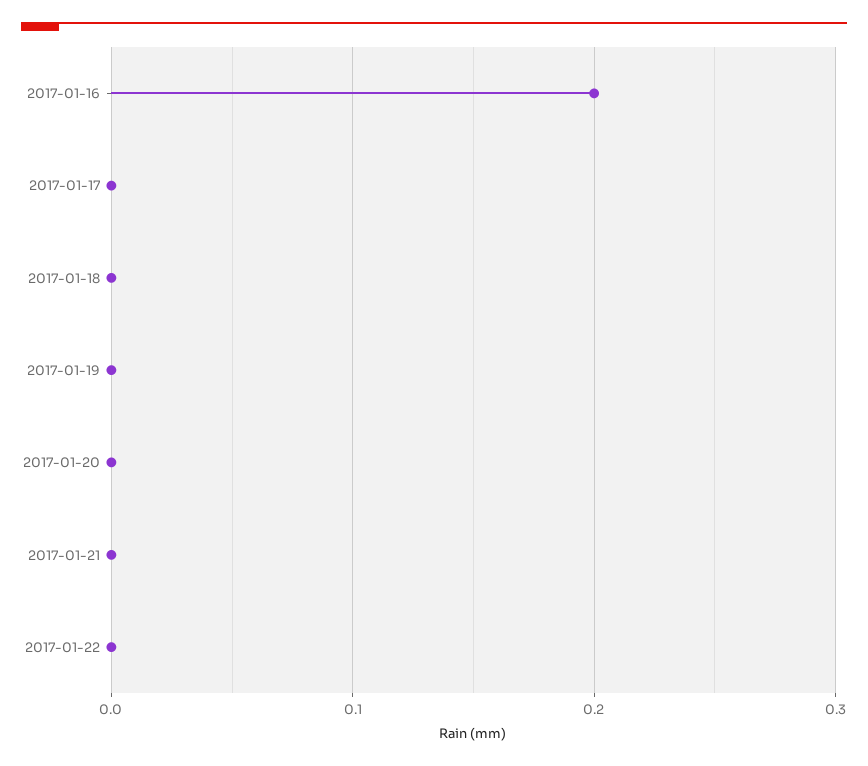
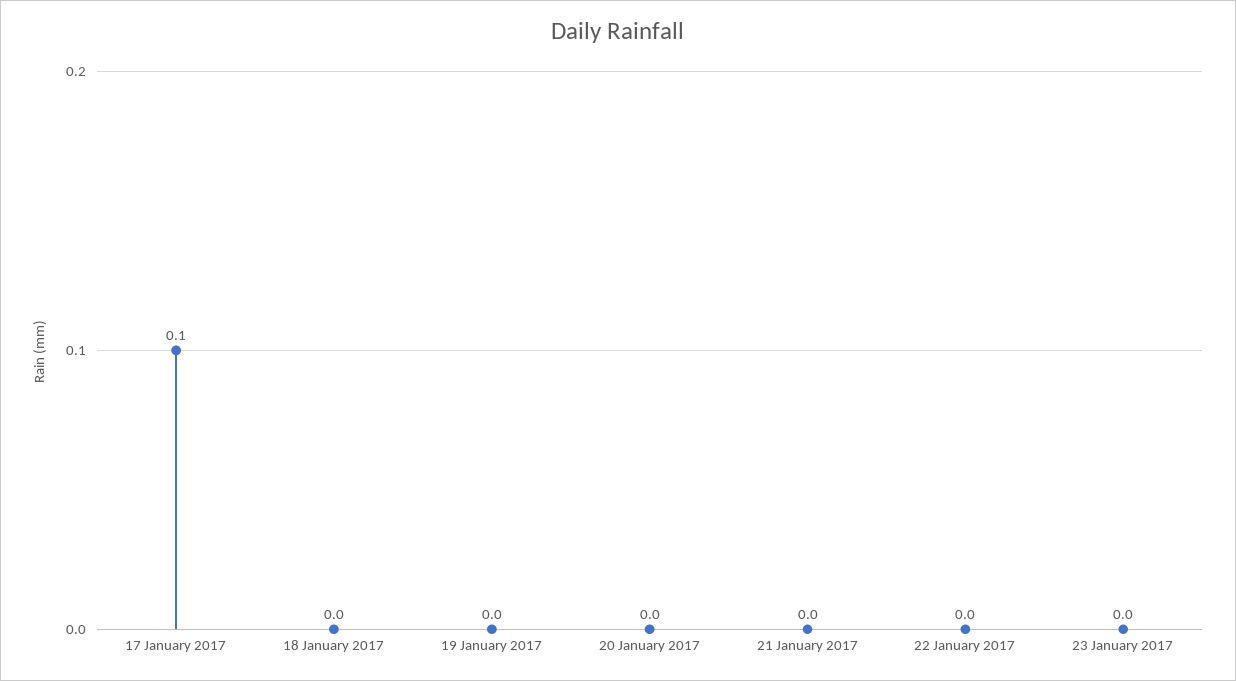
2017-01-16: 0.2 -> none
2017-01-17: 0 -> 0.1
23 January 2017: none -> 0

